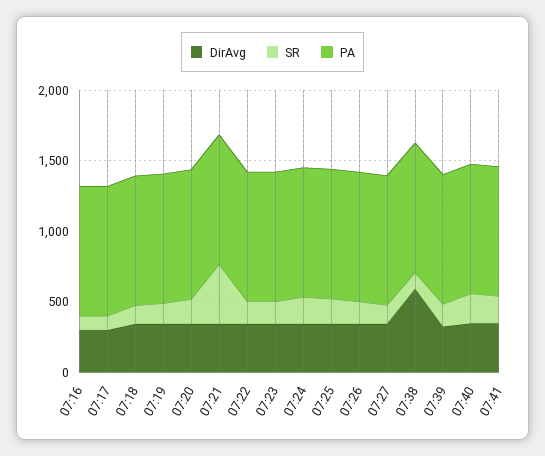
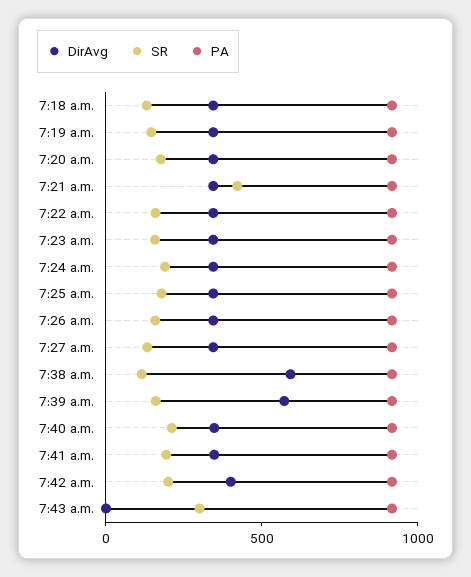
DirAvg, 07:16: 300 -> none
SR, 07:16: 100 -> none
PA, 07:16: 900 -> none
DirAvg, 07:17: 300 -> none
SR, 07:17: 100 -> none
PA, 07:17: 900 -> none
DirAvg, 07:39: 300 -> 600
DirAvg, 7:42 a.m.: none -> 400
SR, 7:42 a.m.: none -> 200
PA, 7:42 a.m.: none -> 900
DirAvg, 7:43 a.m.: none -> 0
SR, 7:43 a.m.: none -> 300
PA, 7:43 a.m.: none -> 900

